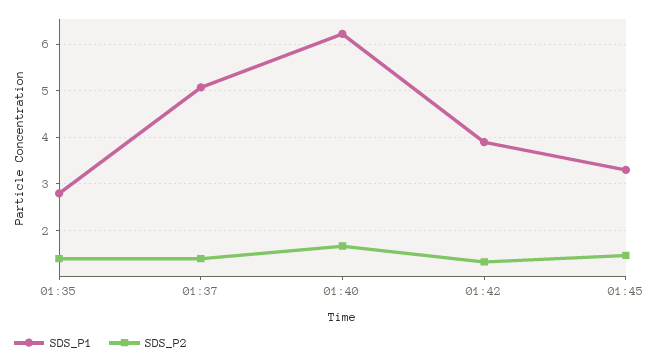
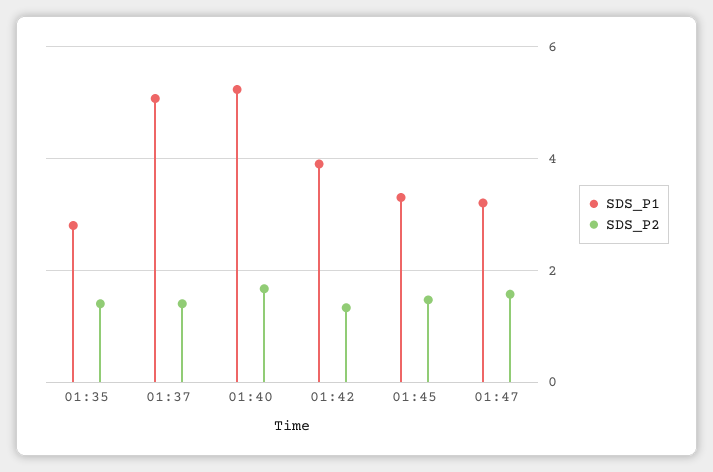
SDS_P1, 01:40: 6.2 -> 5.2
SDS_P1, 01:47: none -> 3.2
SDS_P2, 01:47: none -> 1.6

